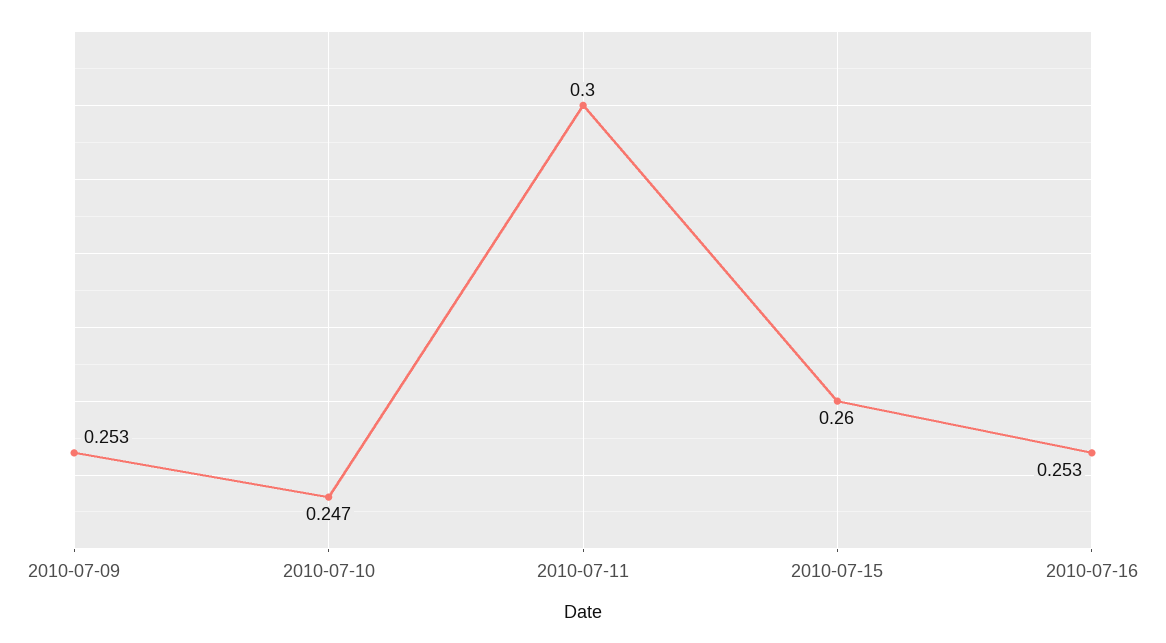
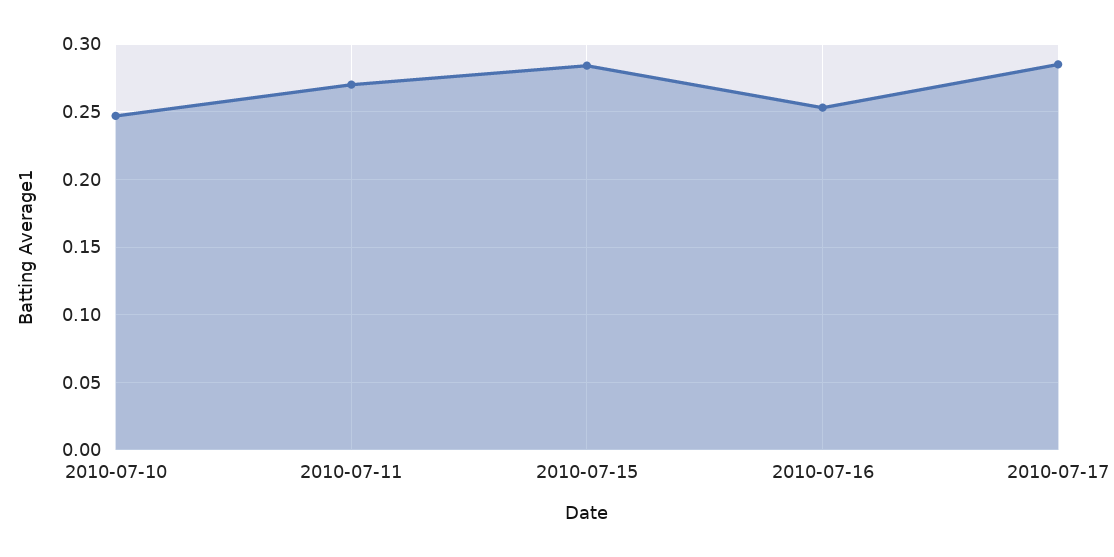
2010-07-09: 0.253 -> none
2010-07-11: 0.3 -> 0.27
2010-07-15: 0.26 -> 0.285
2010-07-17: none -> 0.285

